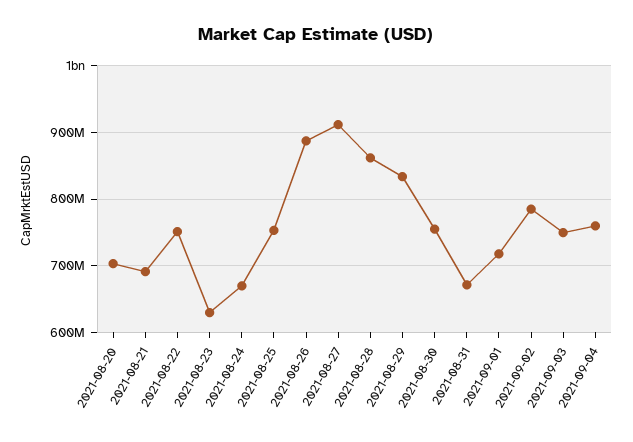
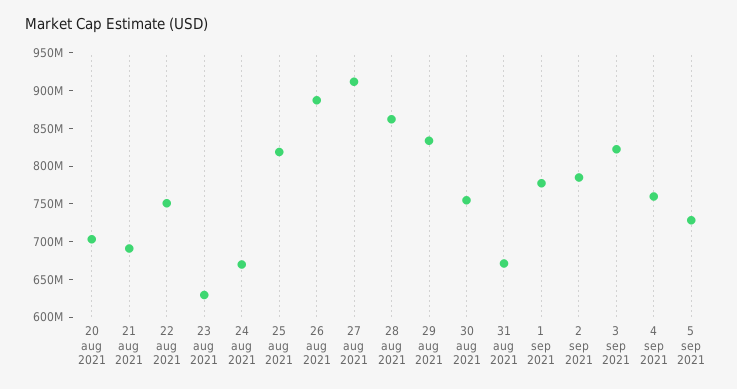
2021-08-25: 750000000 -> 825000000
2021-09-01: 720000000 -> 775000000
2021-09-03: 750000000 -> 825000000
5 sep 2021: none -> 725000000

